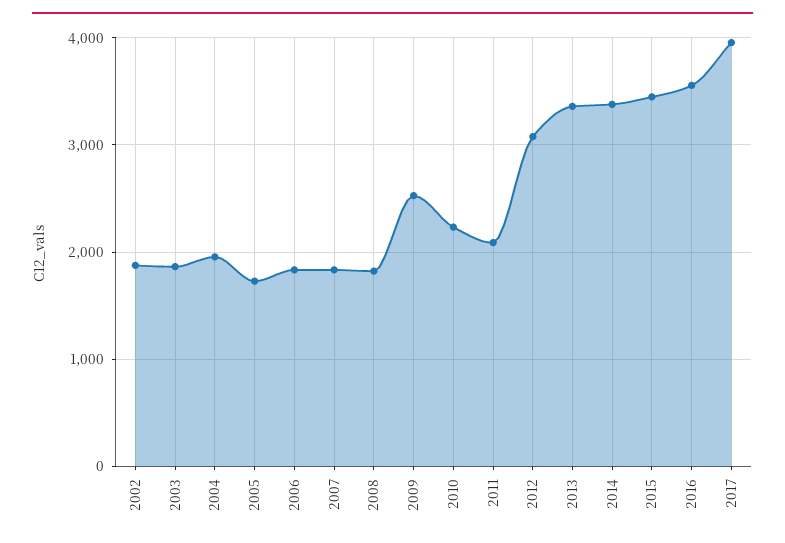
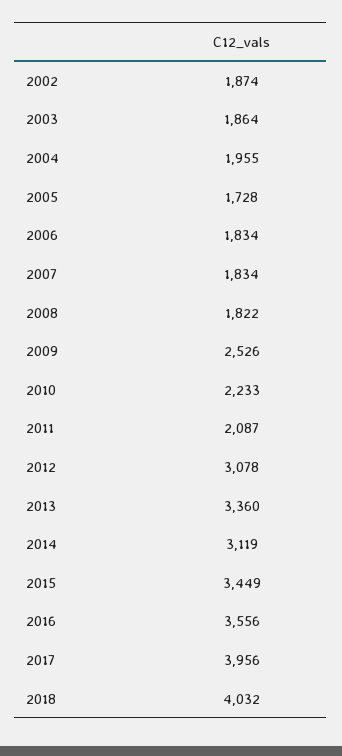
2014: 3400 -> 3119
2018: none -> 4032

